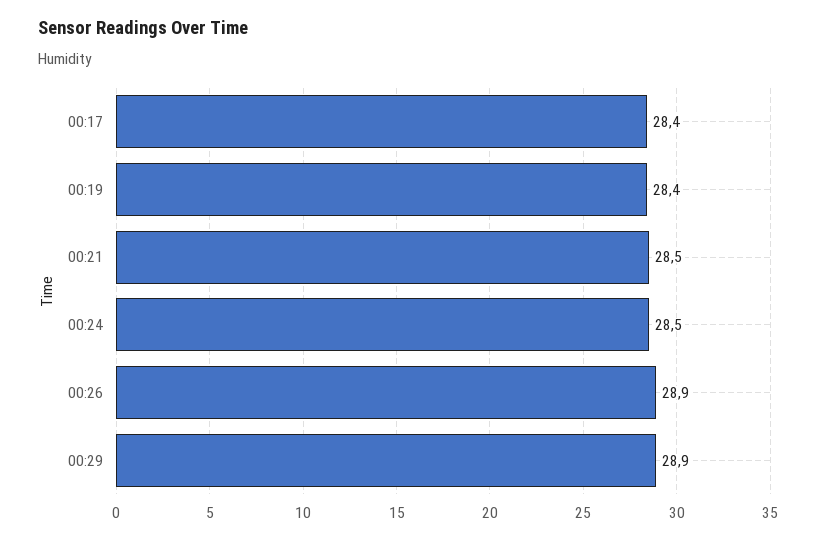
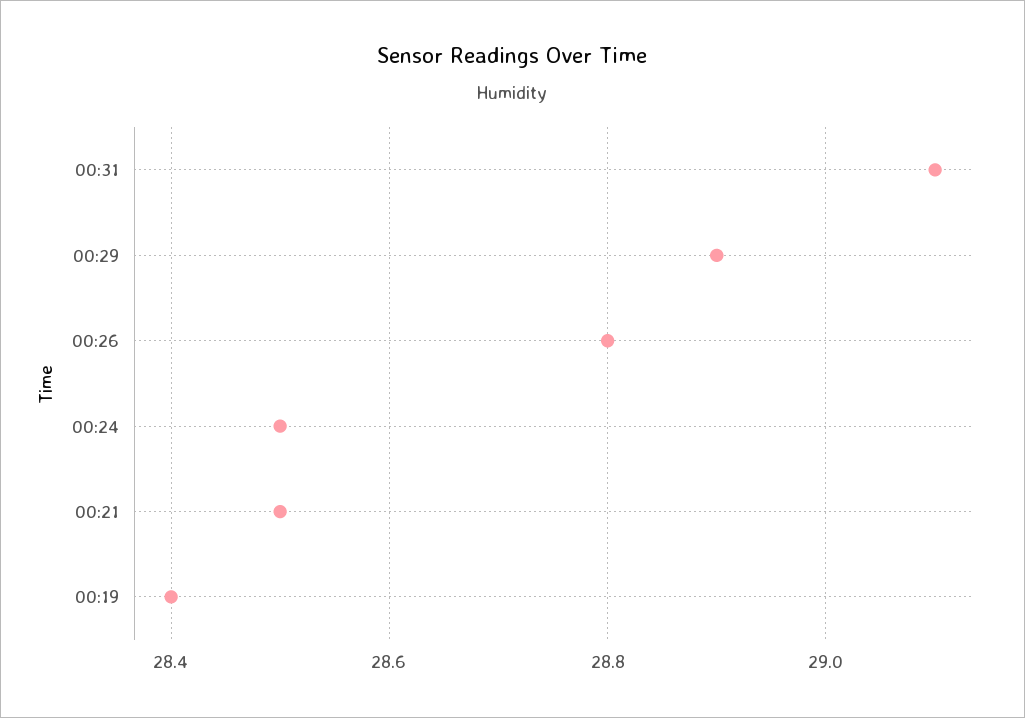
00:17: 28.4 -> none
00:26: 28.9 -> 28.8
00:31: none -> 29.1

